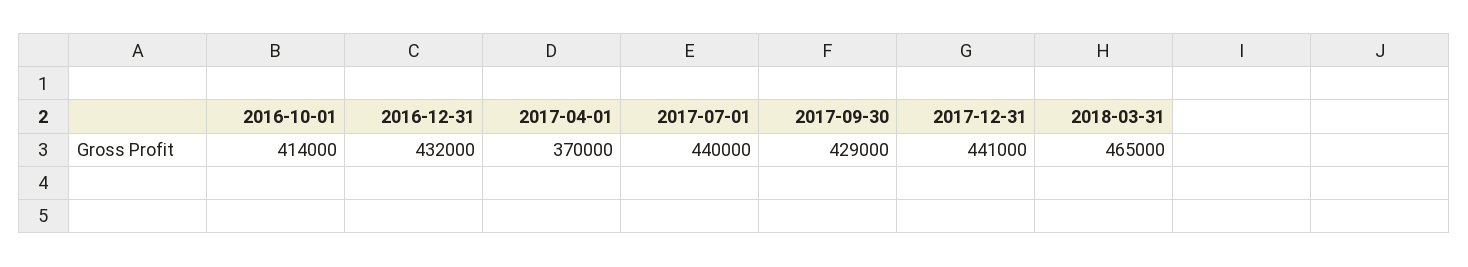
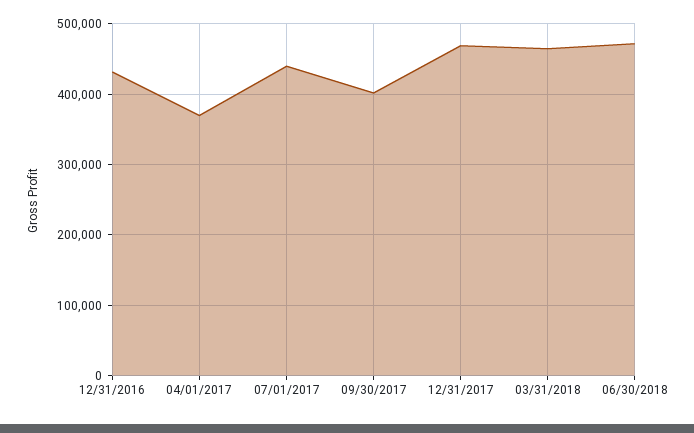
2016-10-01: 414000 -> none
2017-09-30: 429000 -> 400000
2017-12-31: 441000 -> 470000
06/30/2018: none -> 470000

